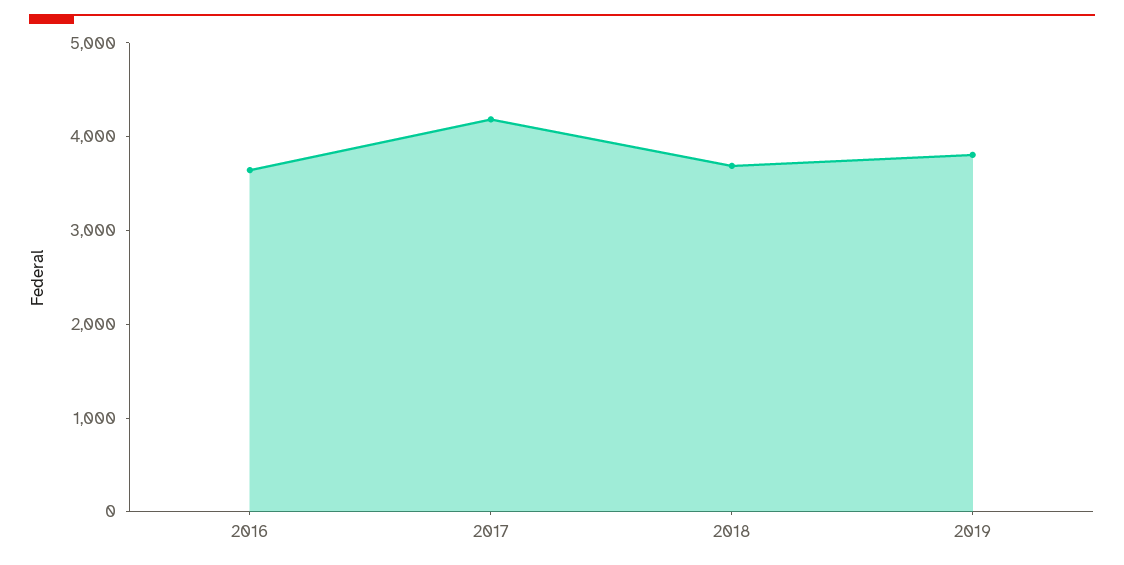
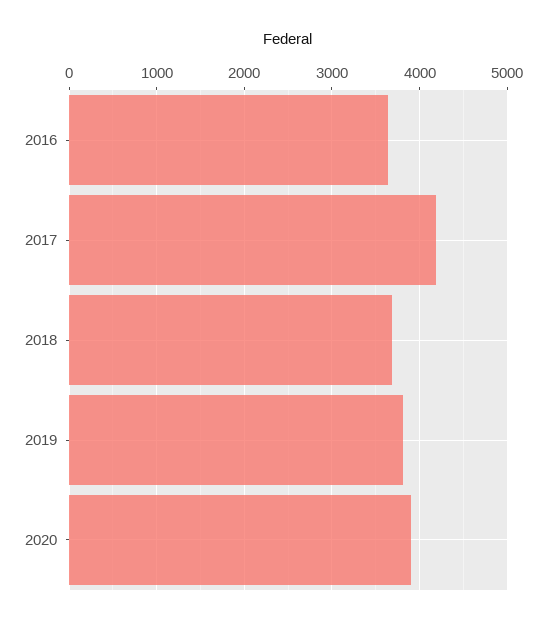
2020: none -> 3900

